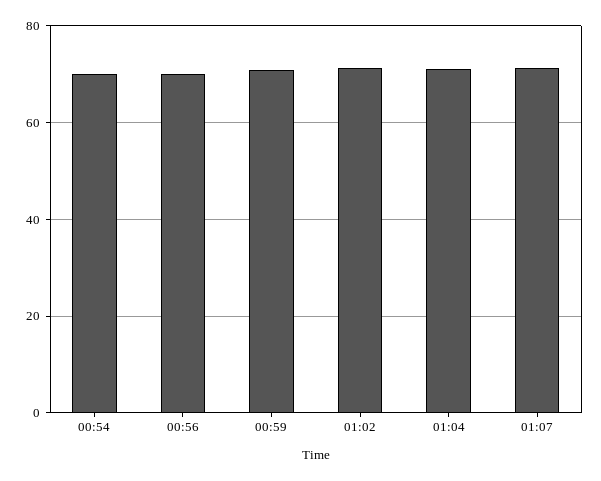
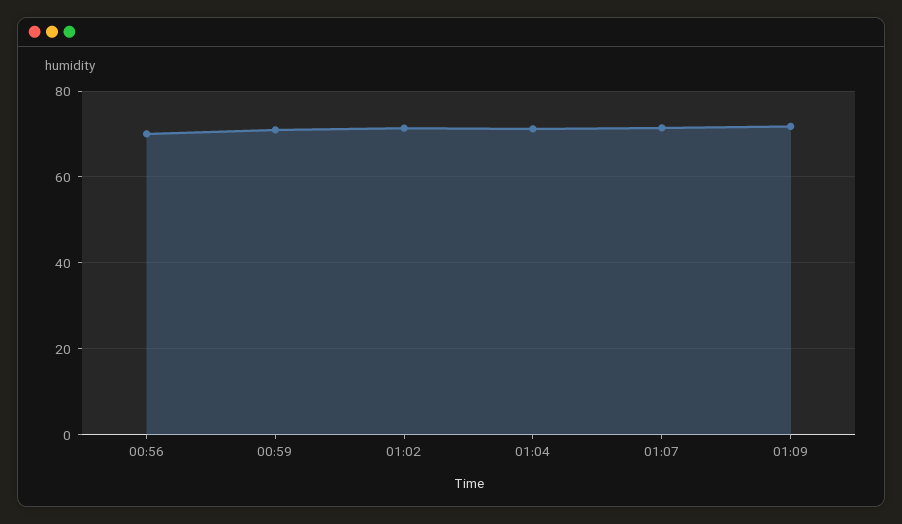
00:54: 70 -> none
01:09: none -> 72

